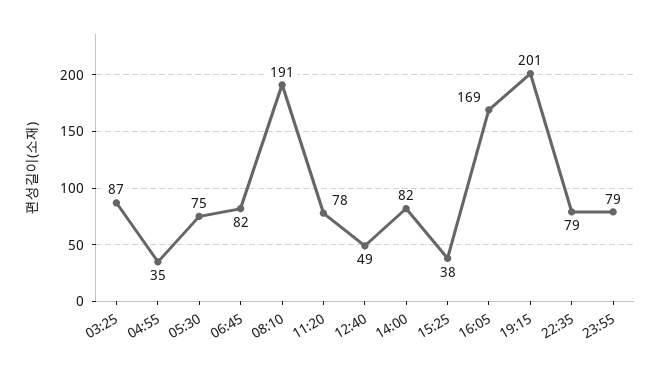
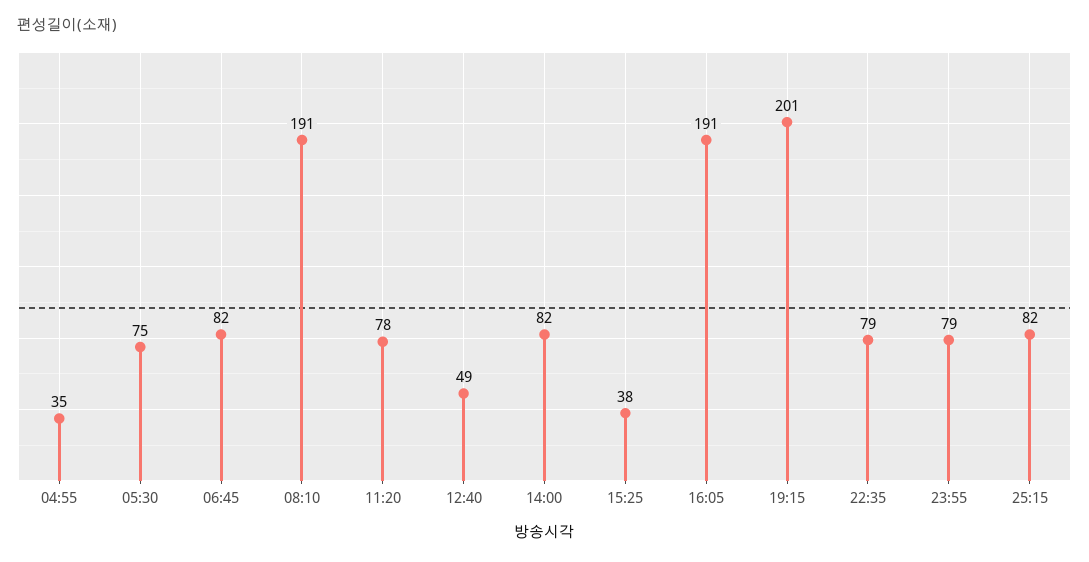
03:25: 87 -> none
16:05: 169 -> 191
25:15: none -> 82

